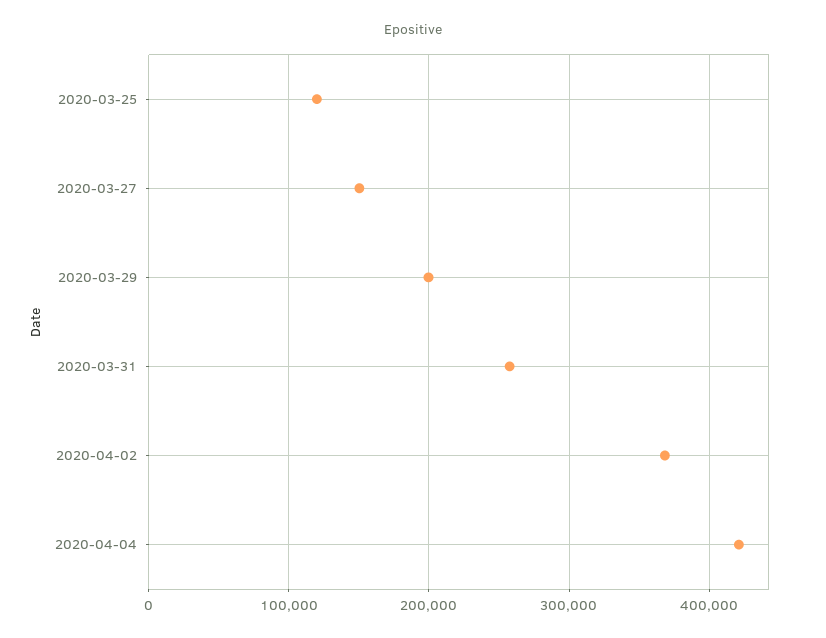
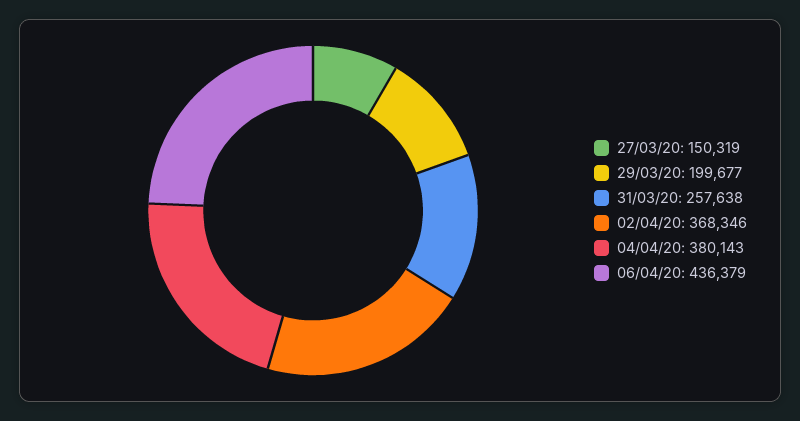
2020-03-25: 120000 -> none
2020-04-04: 420000 -> 380143
06/04/20: none -> 436379

